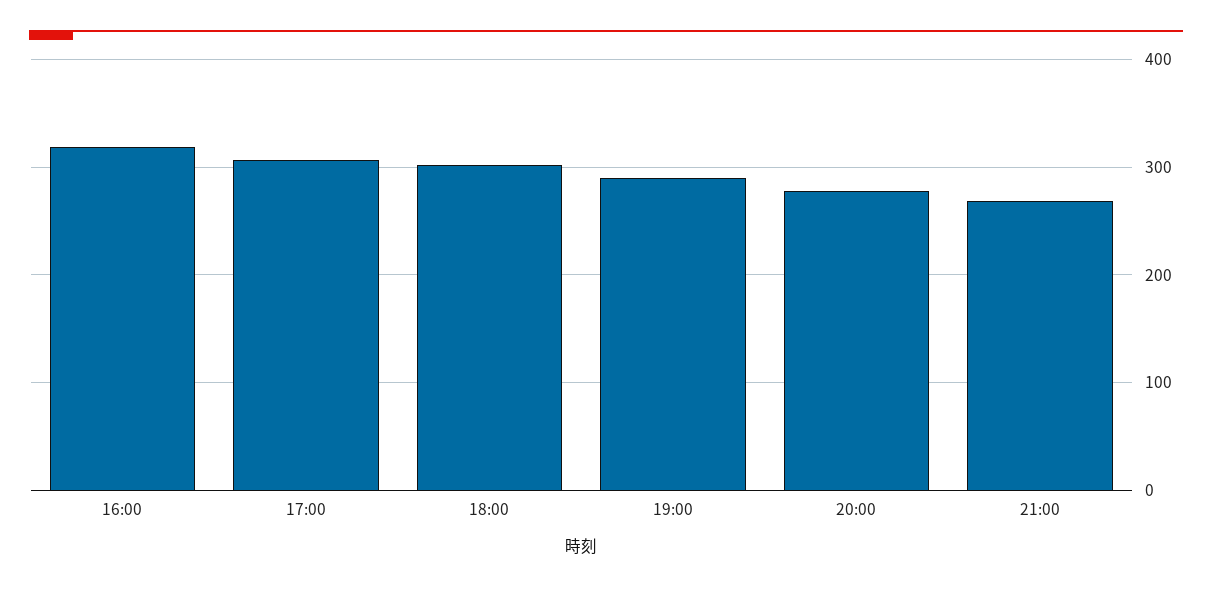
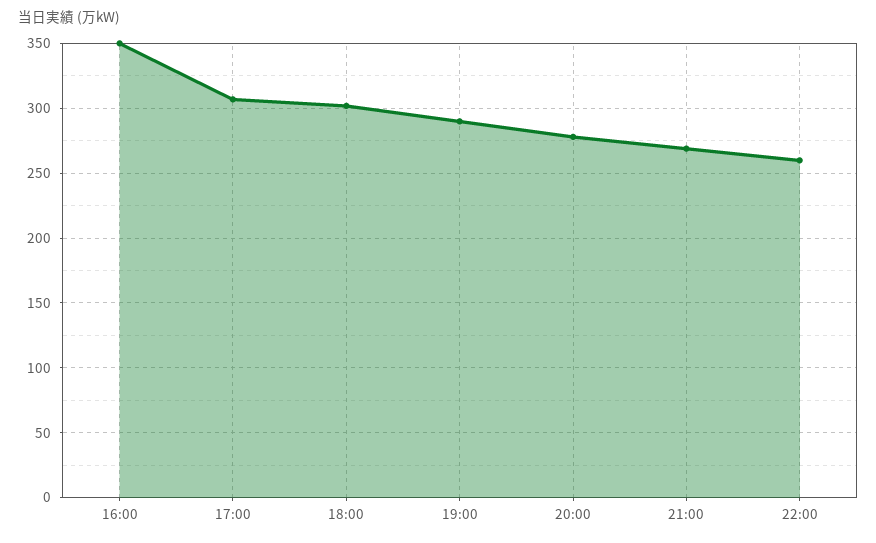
16:00: 320 -> 350
22:00: none -> 260

